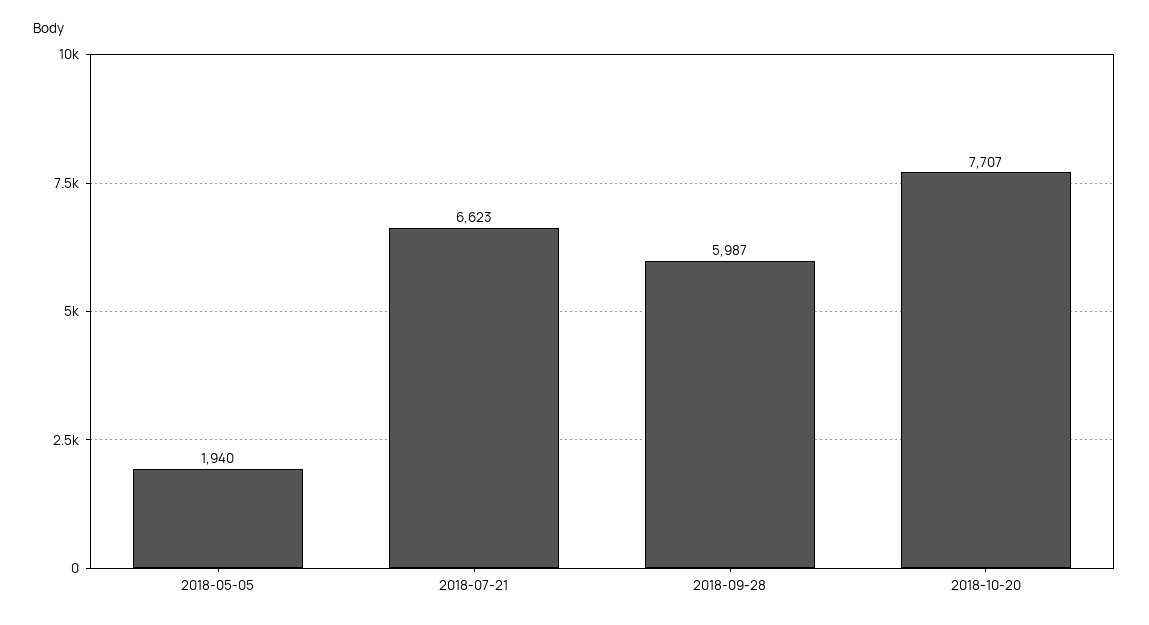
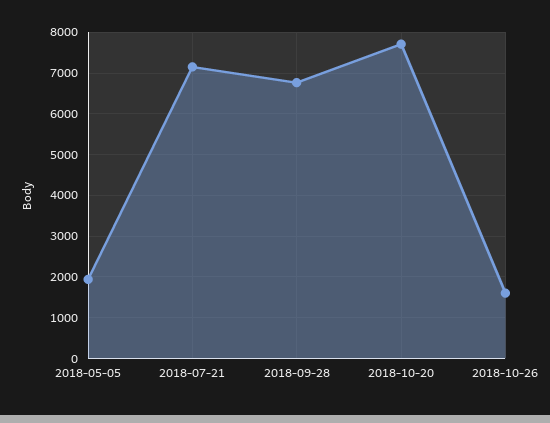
2018-07-21: 6623 -> 7200
2018-09-28: 5987 -> 6800
2018-10-26: none -> 1600

